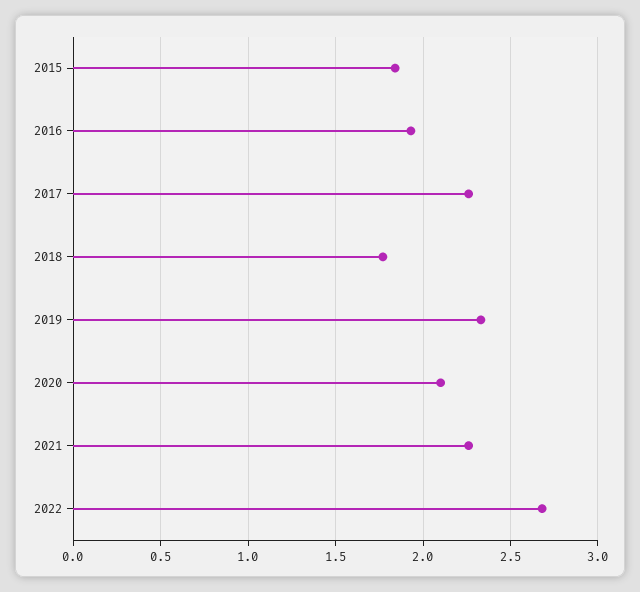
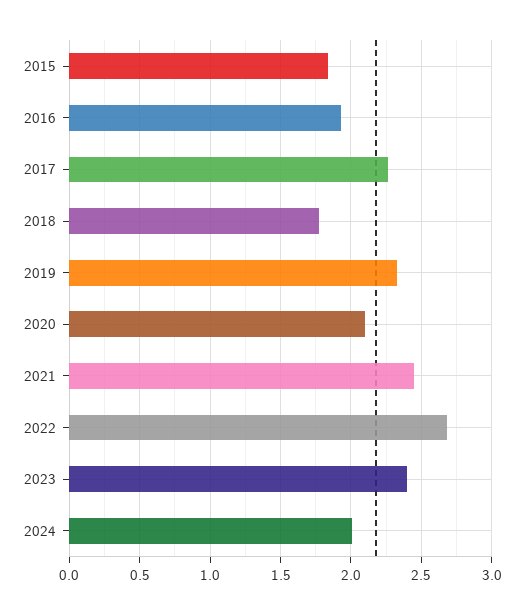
2021: 2.25 -> 2.45
2023: none -> 2.4
2024: none -> 2

